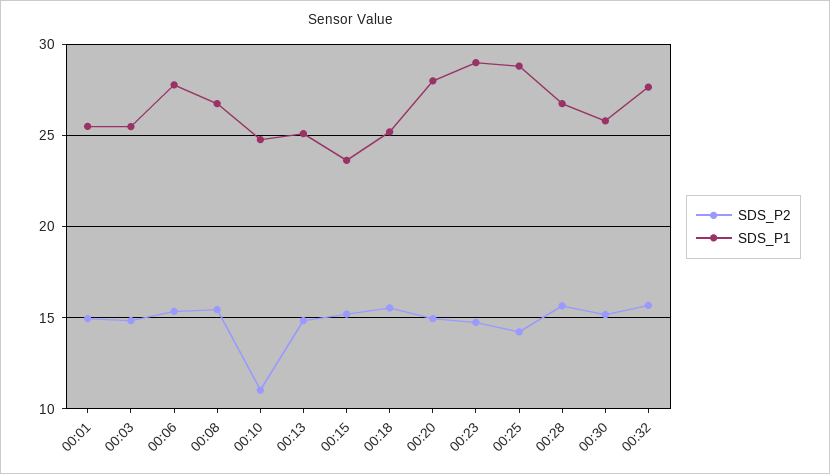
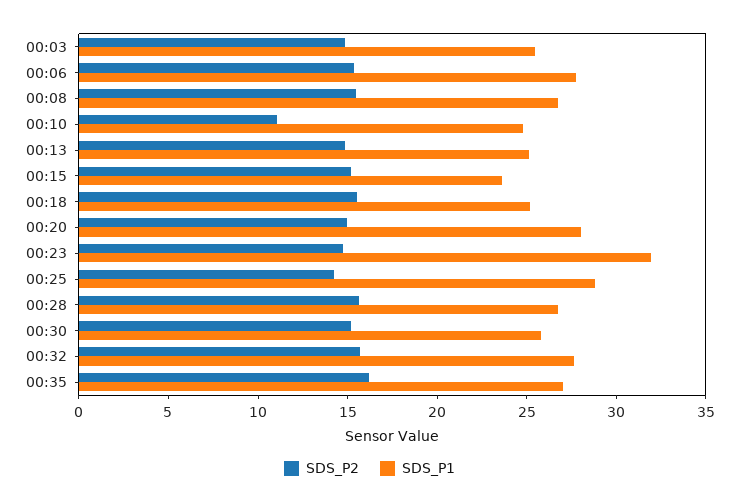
SDS_P2, 00:01: 15 -> none
SDS_P1, 00:01: 25.5 -> none
SDS_P1, 00:23: 29 -> 32
SDS_P2, 00:35: none -> 16
SDS_P1, 00:35: none -> 27

